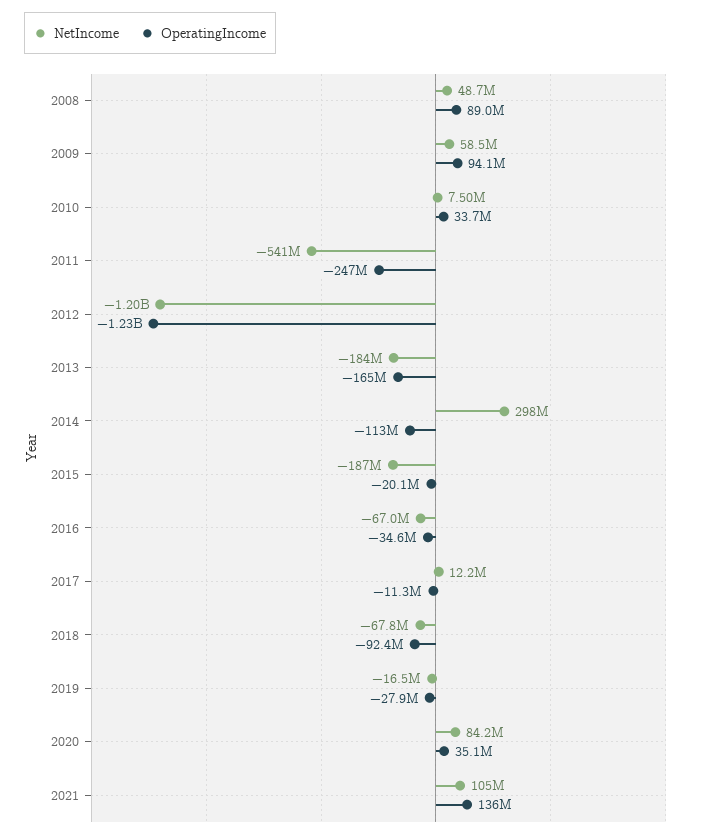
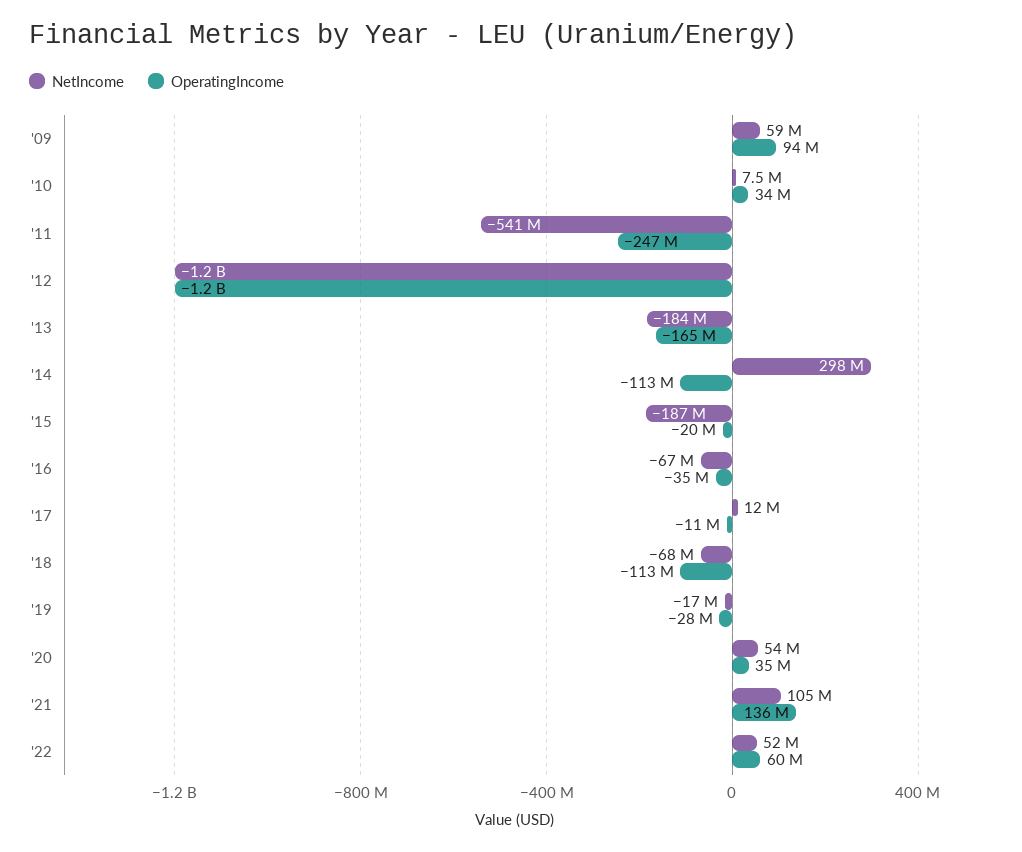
NetIncome, 2008: 48700000 -> none
OperatingIncome, 2008: 89000000 -> none
OperatingIncome, 2018: -92400000 -> -113000000
NetIncome, 2020: 84200000 -> 54000000
NetIncome, '22: none -> 52000000
OperatingIncome, '22: none -> 60000000

